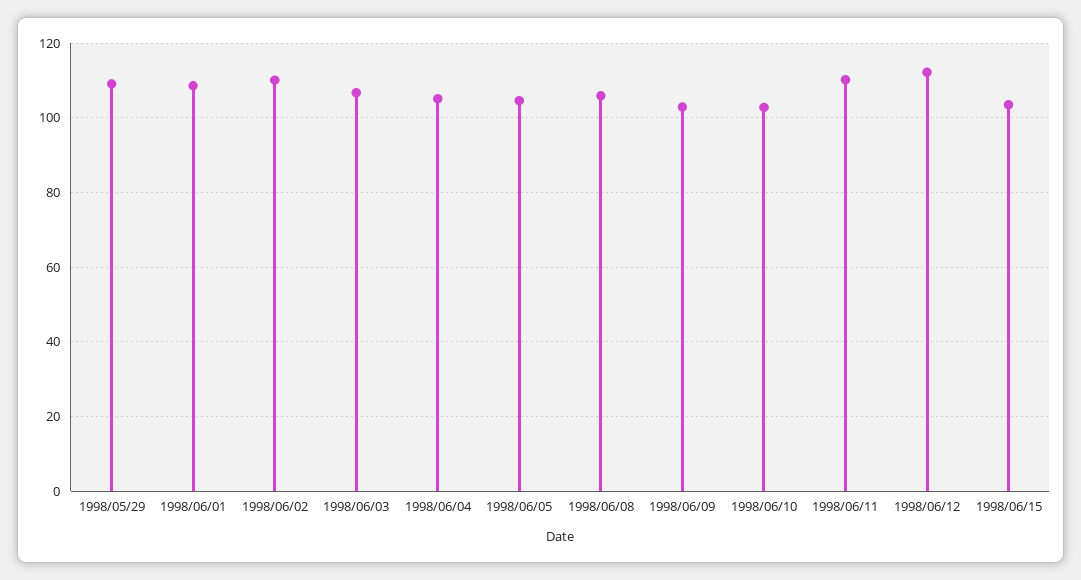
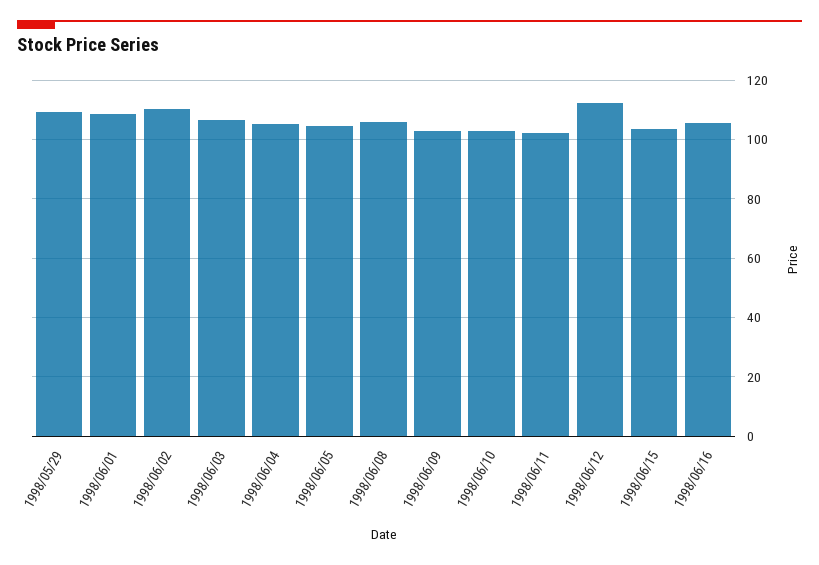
1998/06/11: 110 -> 102.5
1998/06/16: none -> 105

